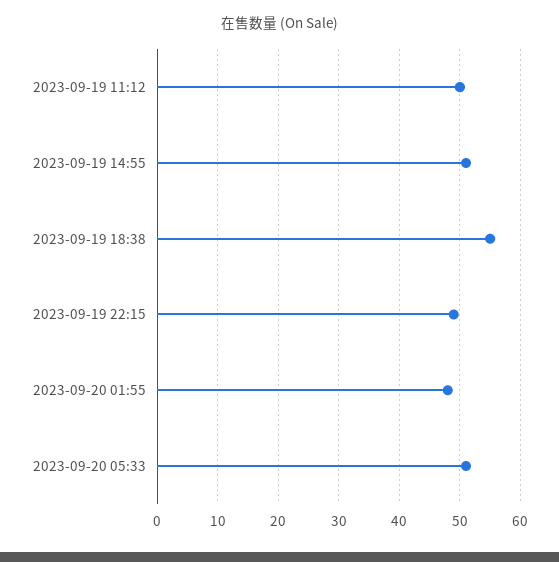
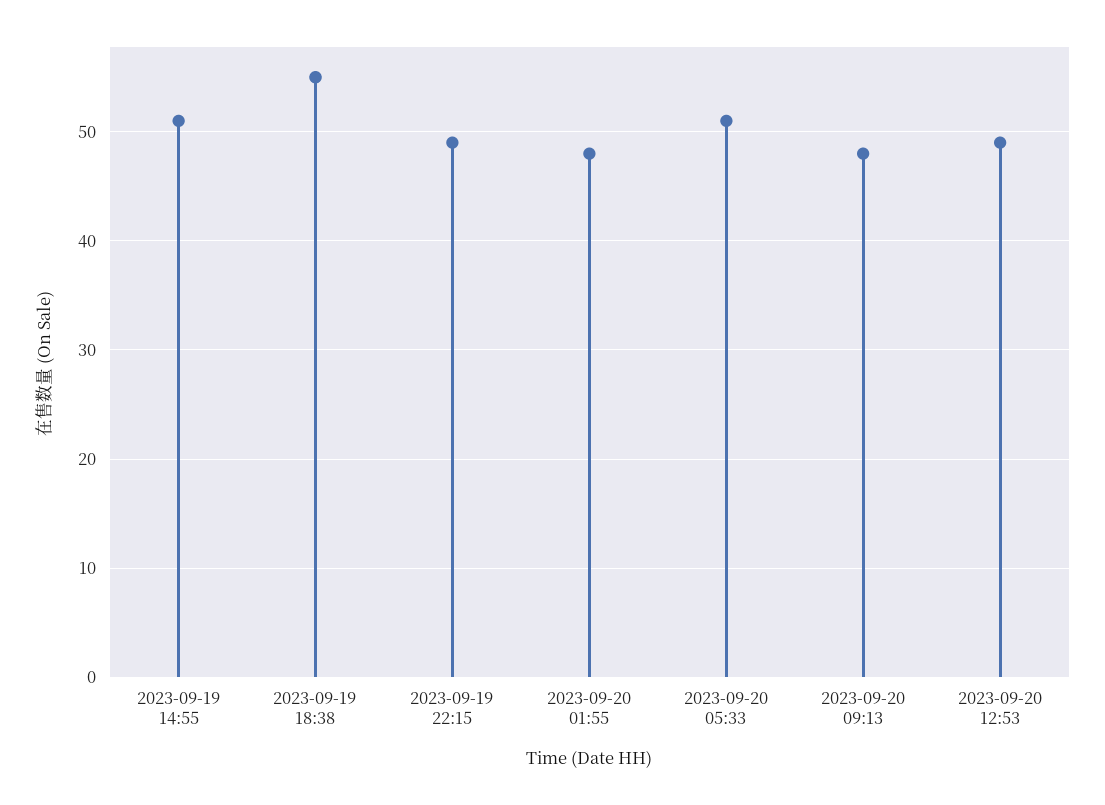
2023-09-19 11:12: 50 -> none
2023-09-20 09:13: none -> 48
2023-09-20 12:53: none -> 49

